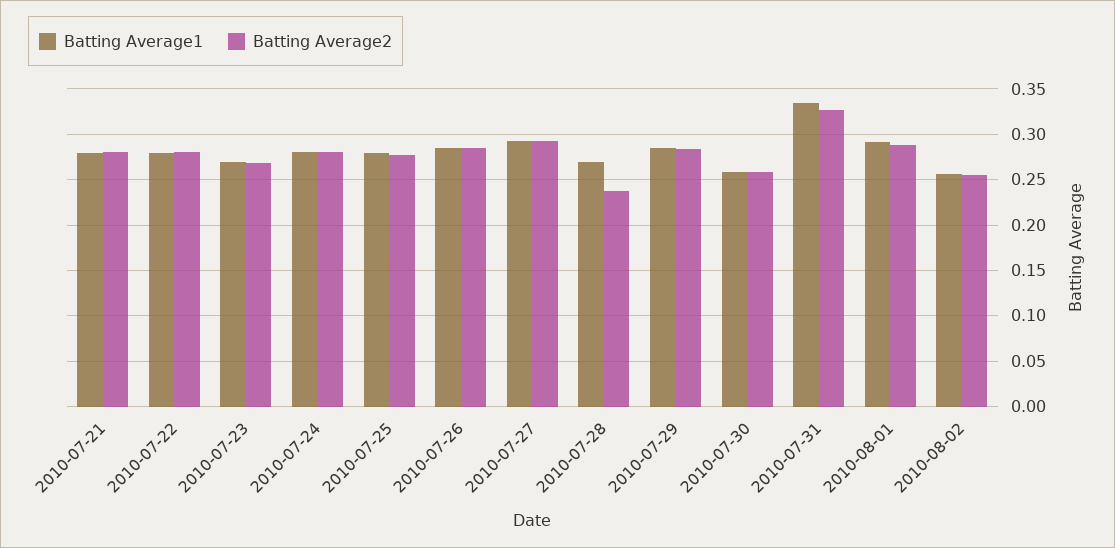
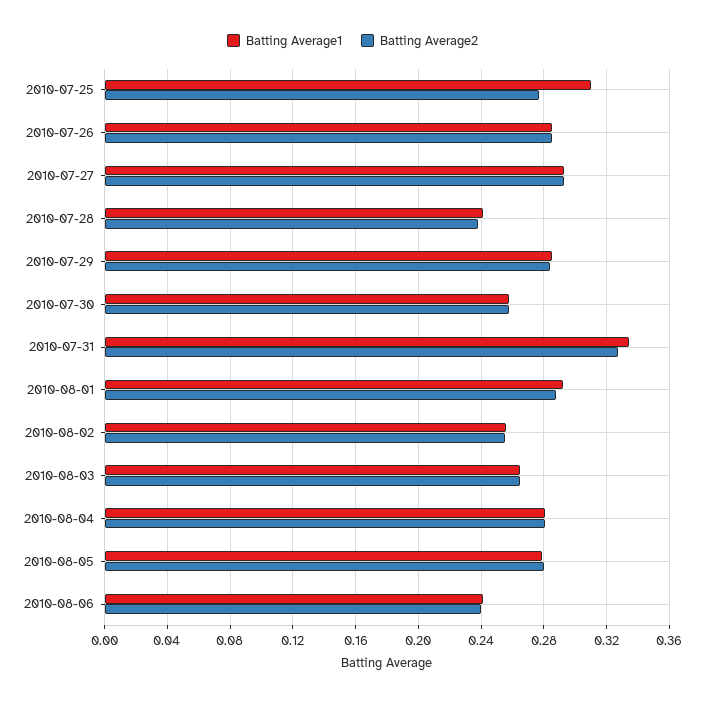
Batting Average1, 2010-07-21: 0.28 -> none
Batting Average2, 2010-07-21: 0.28 -> none
Batting Average1, 2010-07-22: 0.28 -> none
Batting Average2, 2010-07-22: 0.28 -> none
Batting Average1, 2010-07-23: 0.27 -> none
Batting Average2, 2010-07-23: 0.27 -> none
Batting Average1, 2010-07-24: 0.28 -> none
Batting Average2, 2010-07-24: 0.28 -> none
Batting Average1, 2010-07-25: 0.28 -> 0.31
Batting Average1, 2010-07-28: 0.27 -> 0.24
Batting Average1, 2010-08-03: none -> 0.265
Batting Average2, 2010-08-03: none -> 0.265
Batting Average1, 2010-08-04: none -> 0.28
Batting Average2, 2010-08-04: none -> 0.28
Batting Average1, 2010-08-05: none -> 0.28
Batting Average2, 2010-08-05: none -> 0.28
Batting Average1, 2010-08-06: none -> 0.24
Batting Average2, 2010-08-06: none -> 0.24

